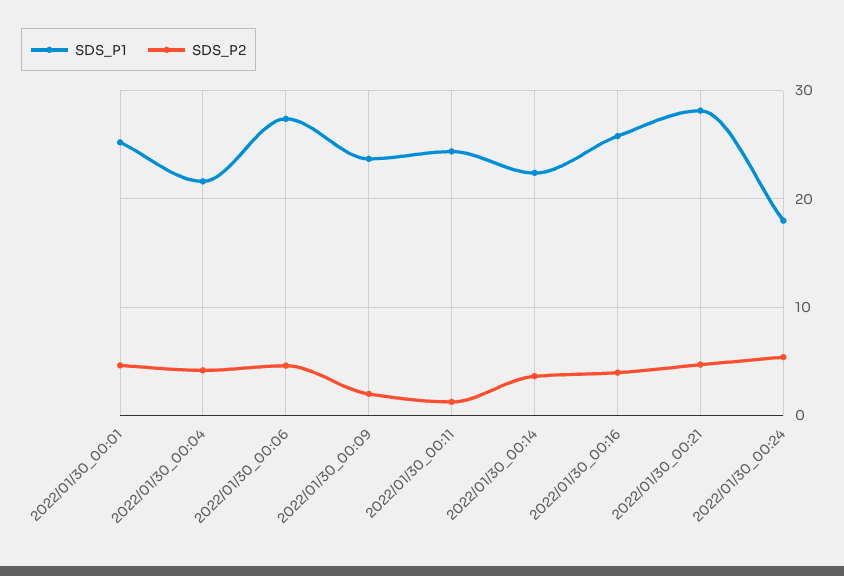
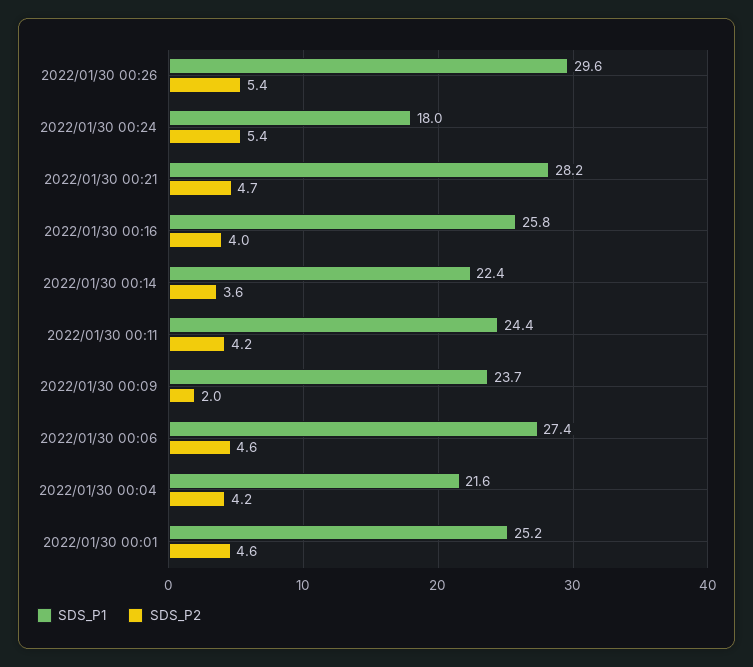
SDS_P2, 2022/01/30_00:11: 1 -> 4.2
SDS_P1, 2022/01/30 00:26: none -> 29.6
SDS_P2, 2022/01/30 00:26: none -> 5.4

